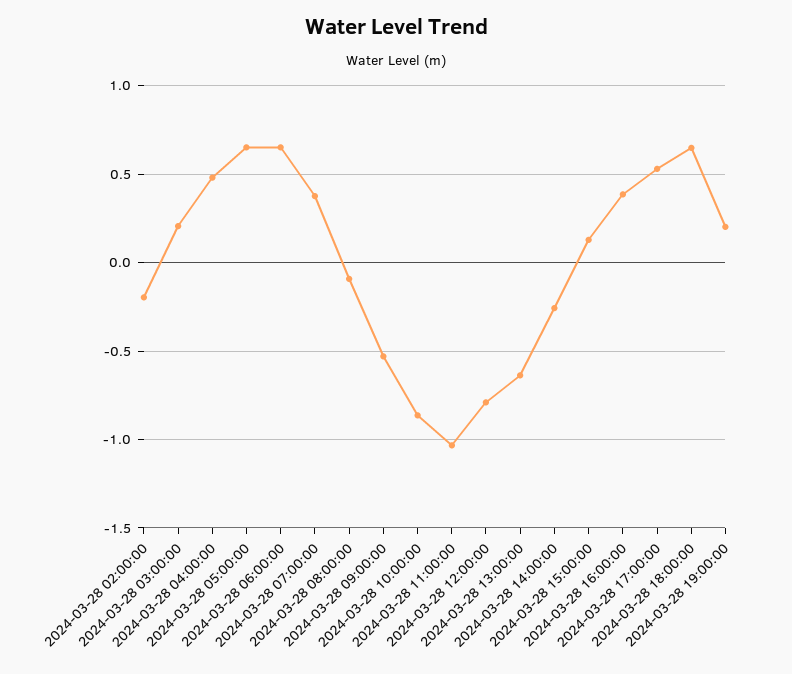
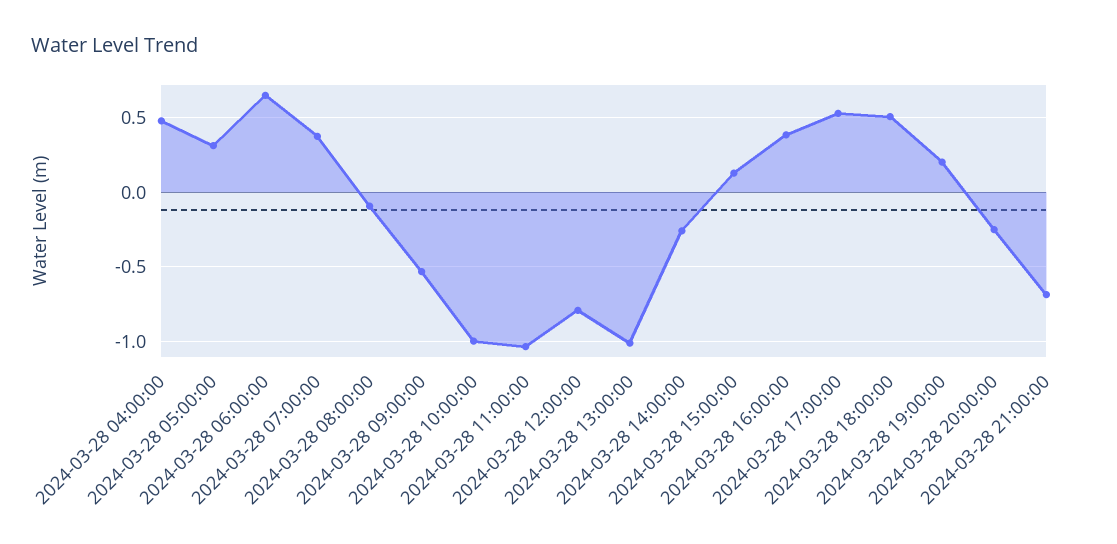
2024-03-28 02:00:00: -0.2 -> none
2024-03-28 03:00:00: 0.2 -> none
2024-03-28 05:00:00: 0.65 -> 0.3
2024-03-28 10:00:00: -0.85 -> -1
2024-03-28 13:00:00: -0.65 -> -1
2024-03-28 18:00:00: 0.65 -> 0.5
2024-03-28 20:00:00: none -> -0.25
2024-03-28 21:00:00: none -> -0.7

